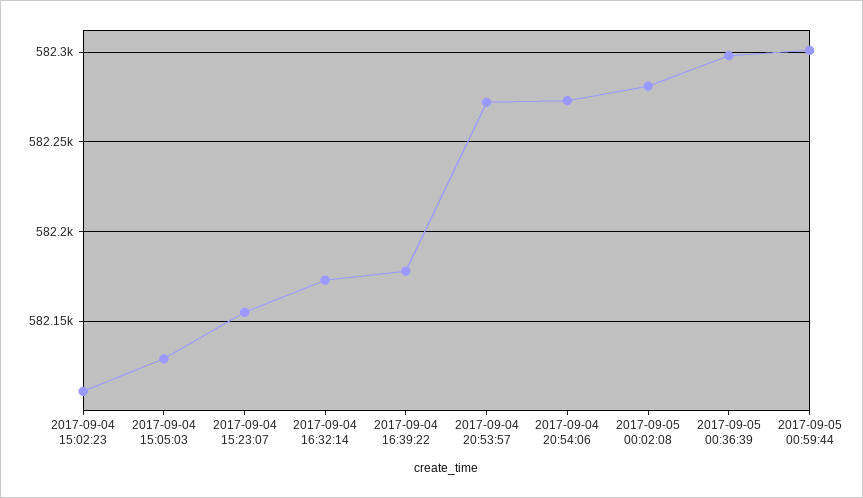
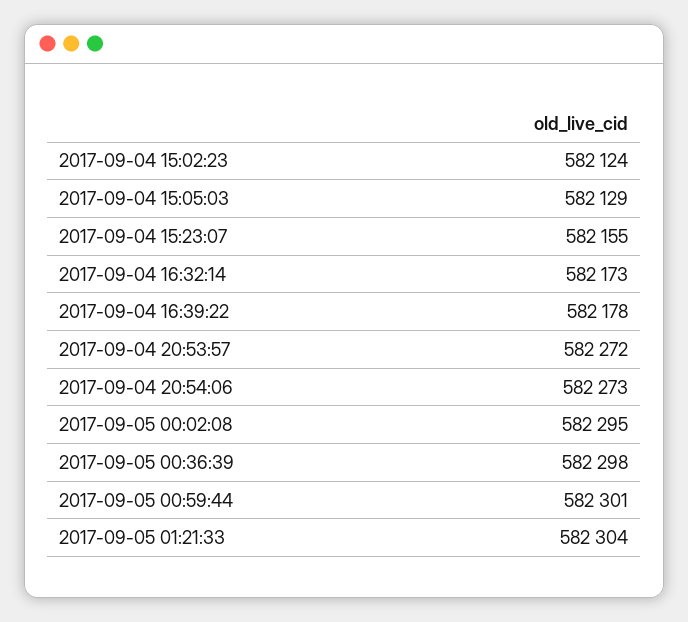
2017-09-04 15:02:23: 582110 -> 582124
2017-09-05 00:02:08: 582280 -> 582295
2017-09-05 01:21:33: none -> 582304

